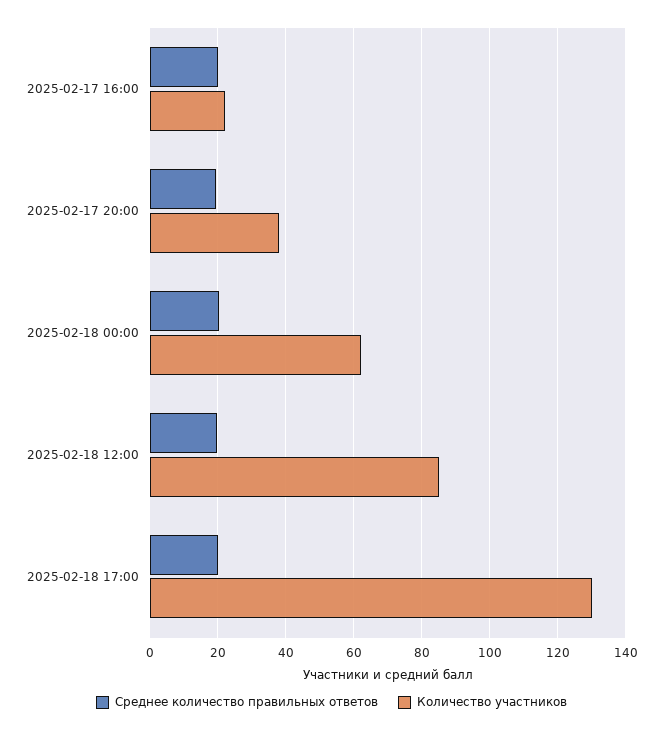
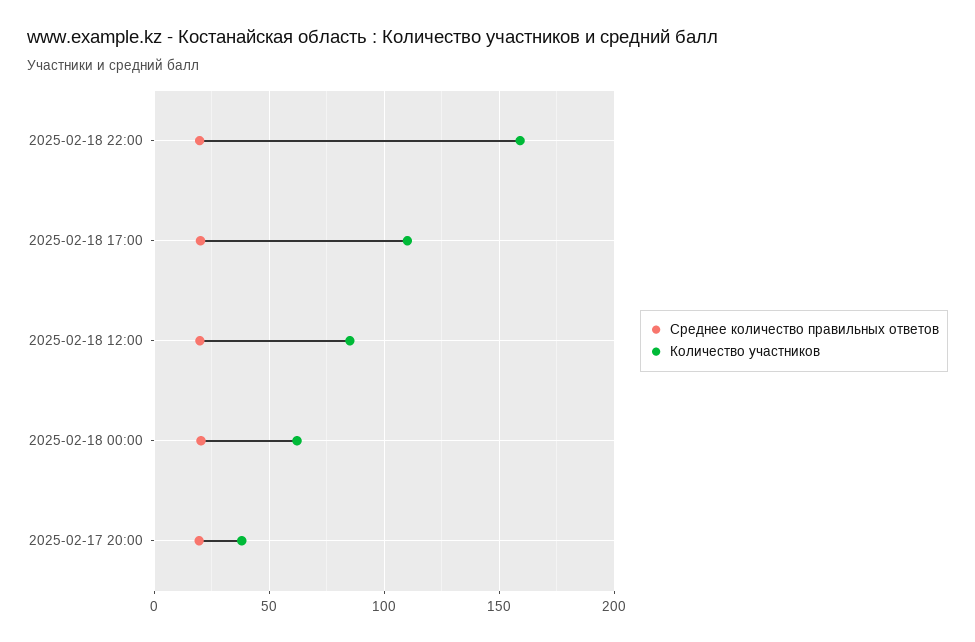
Среднее количество правильных ответов, 2025-02-17 16:00: 20 -> none
Количество участников, 2025-02-17 16:00: 22 -> none
Количество участников, 2025-02-18 17:00: 130 -> 110
Среднее количество правильных ответов, 2025-02-18 22:00: none -> 20
Количество участников, 2025-02-18 22:00: none -> 160

